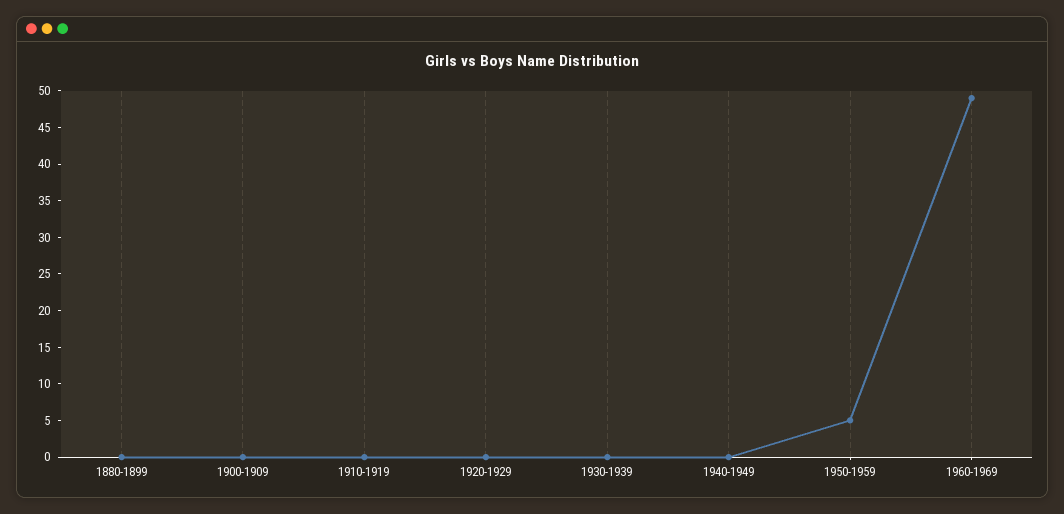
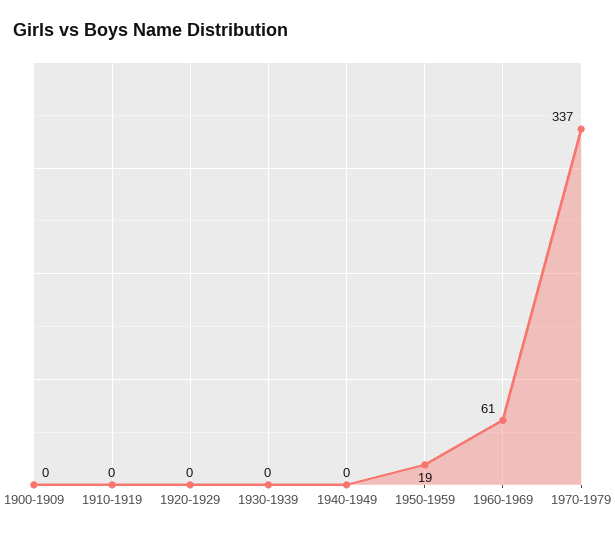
1880-1899: 0 -> none
1950-1959: 5 -> 19
1960-1969: 50 -> 61
1970-1979: none -> 337

